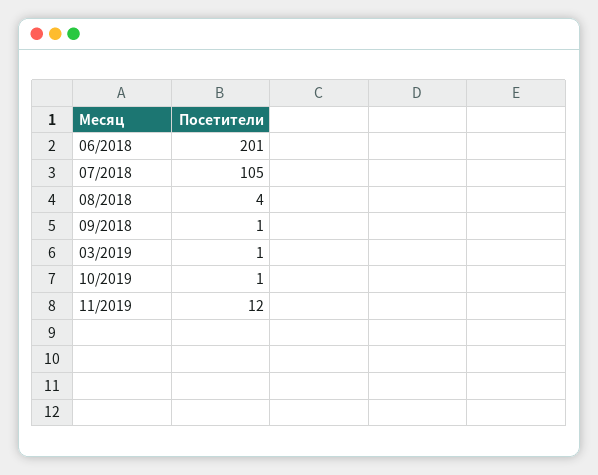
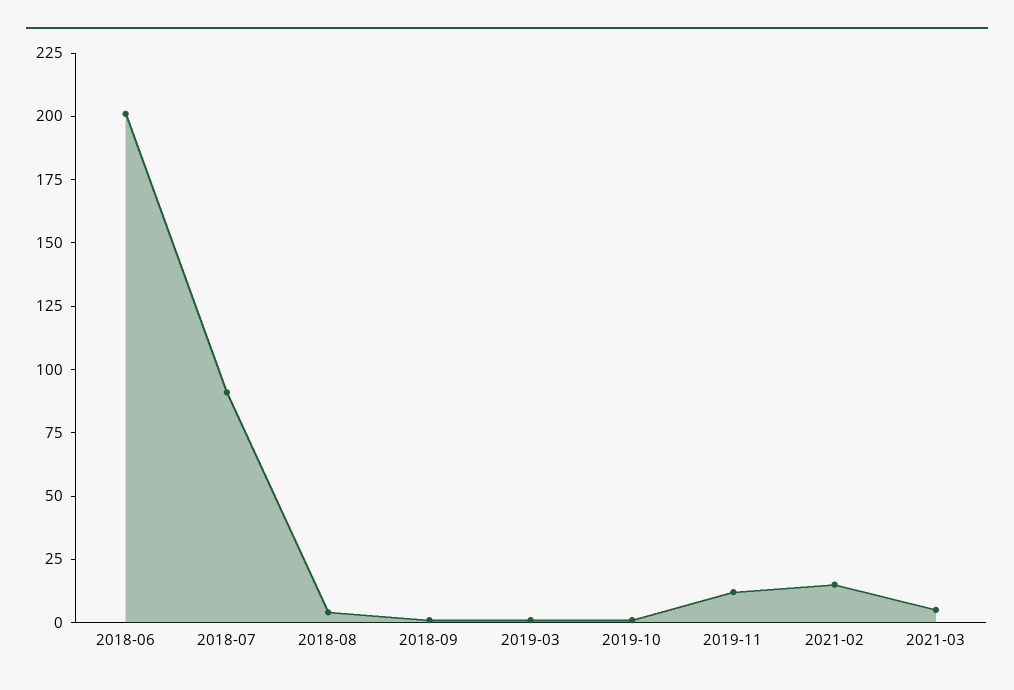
07/2018: 105 -> 90
2021-02: none -> 15
2021-03: none -> 5

